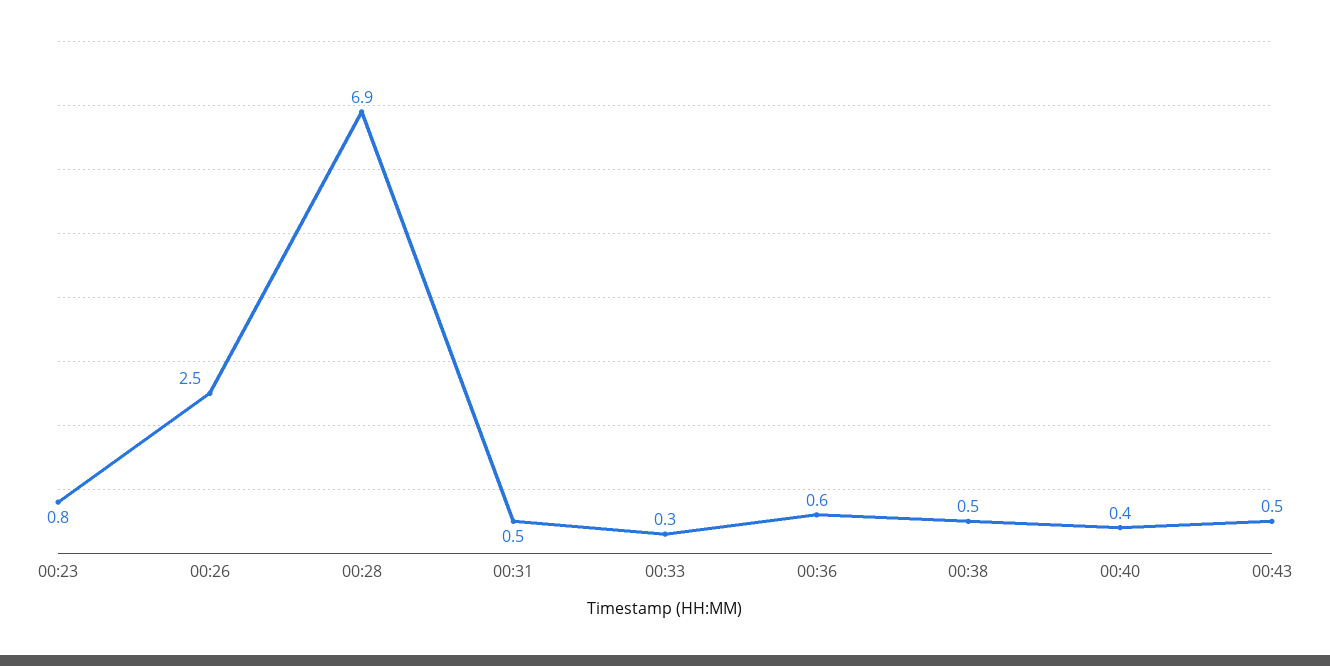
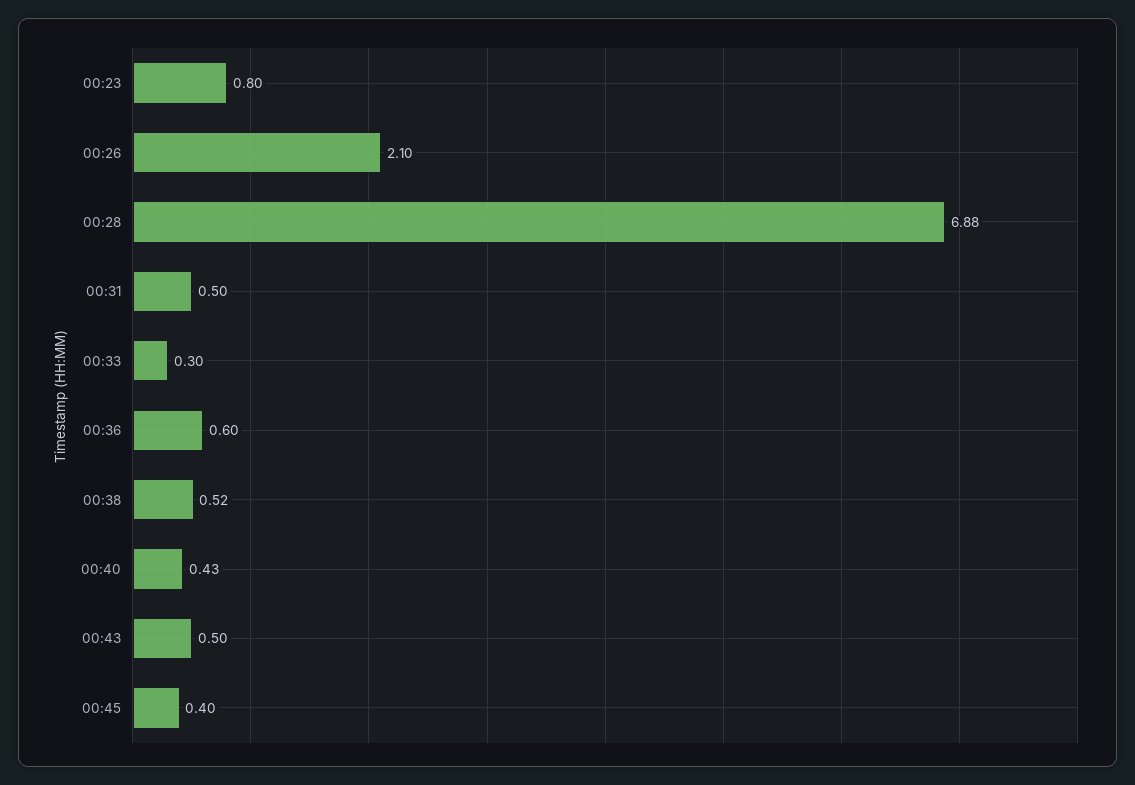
00:26: 2.5 -> 2.1
00:45: none -> 0.4

